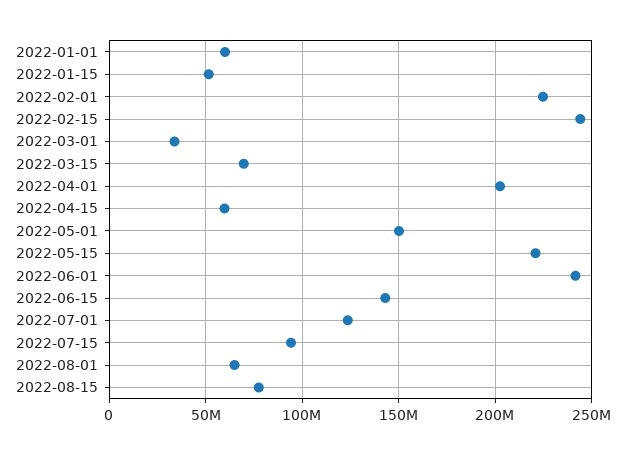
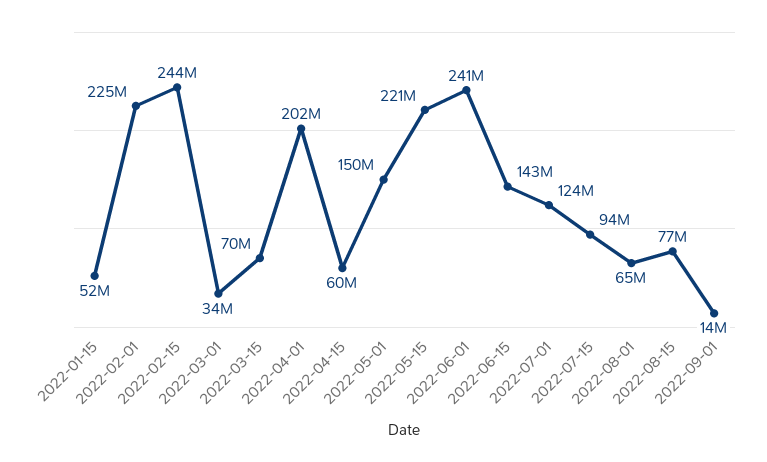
2022-01-01: 60000000 -> none
2022-09-01: none -> 14000000

